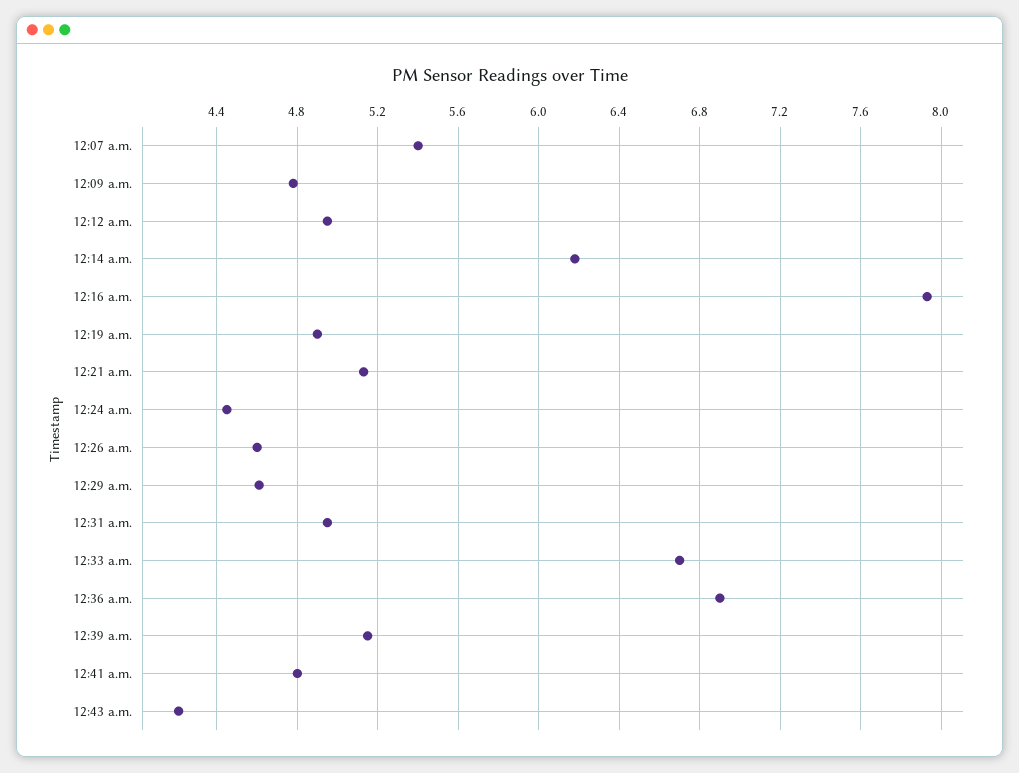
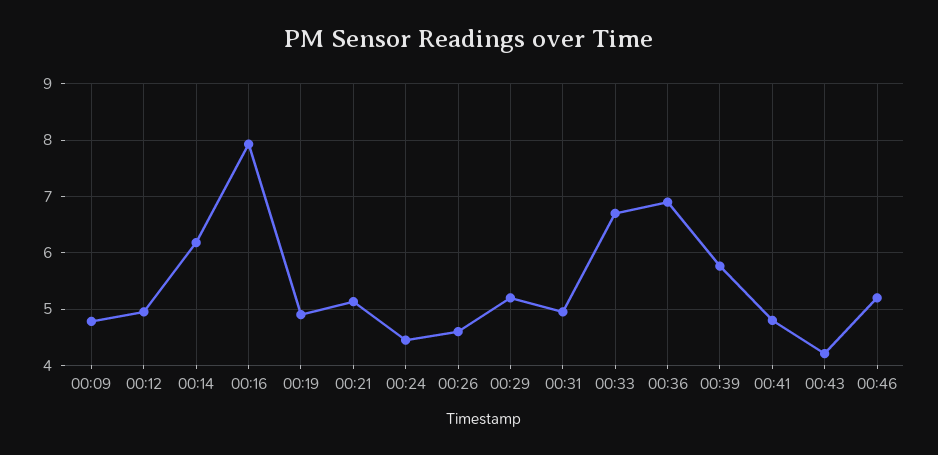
12:07 a.m.: 5.4 -> none
12:29 a.m.: 4.6 -> 5.2
12:39 a.m.: 5.15 -> 5.8
00:46: none -> 5.2

